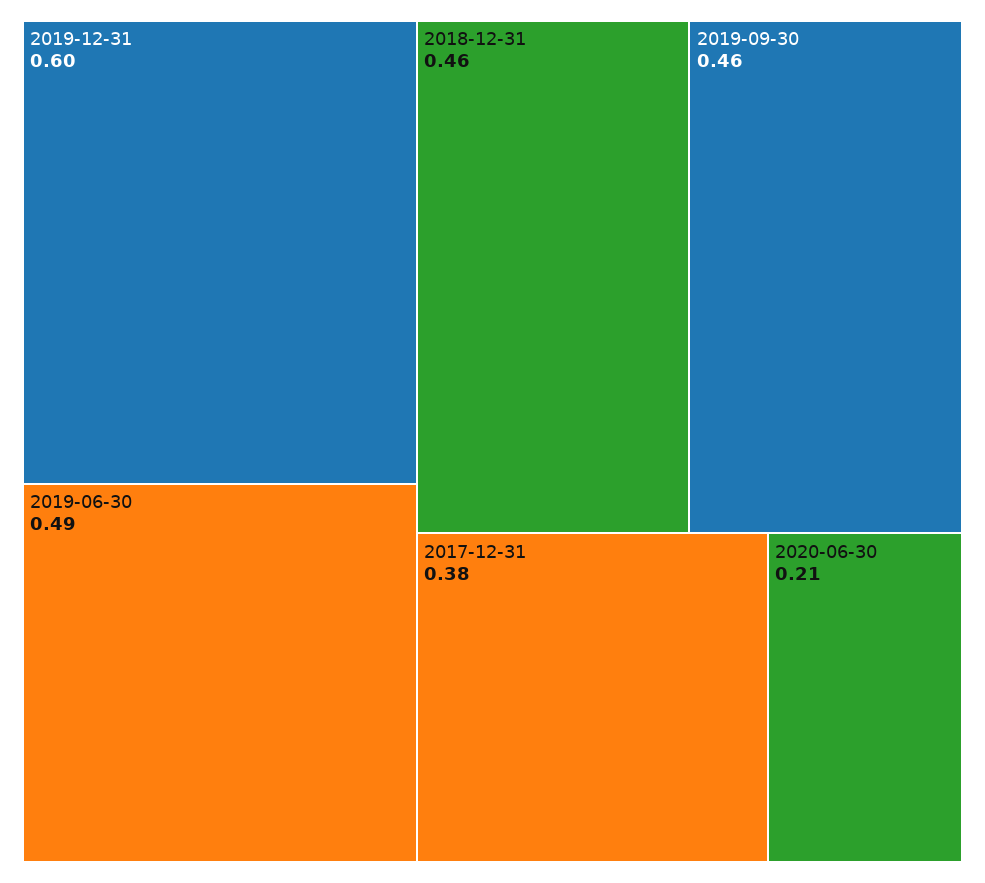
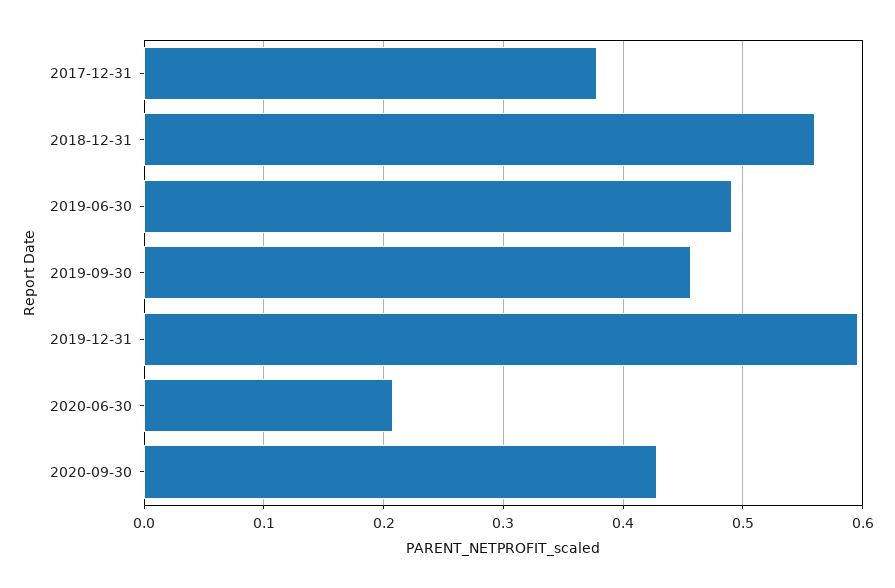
2018-12-31: 0.46 -> 0.56
2020-09-30: none -> 0.43

